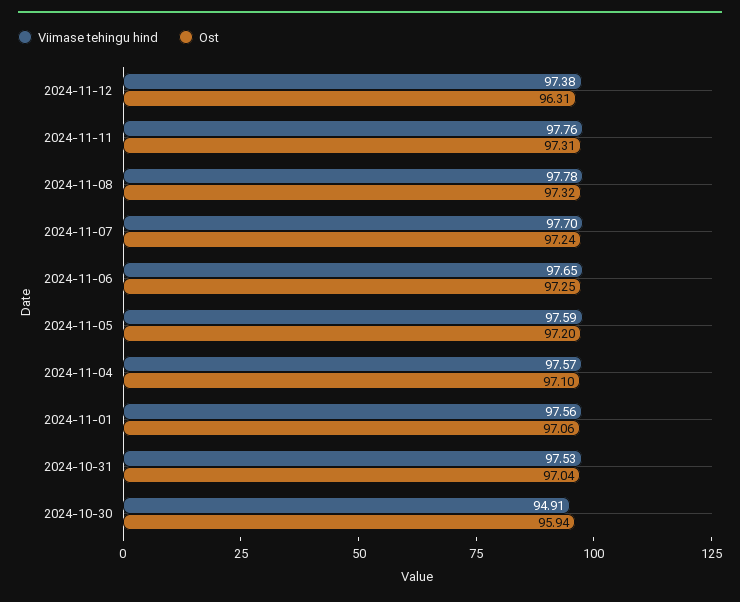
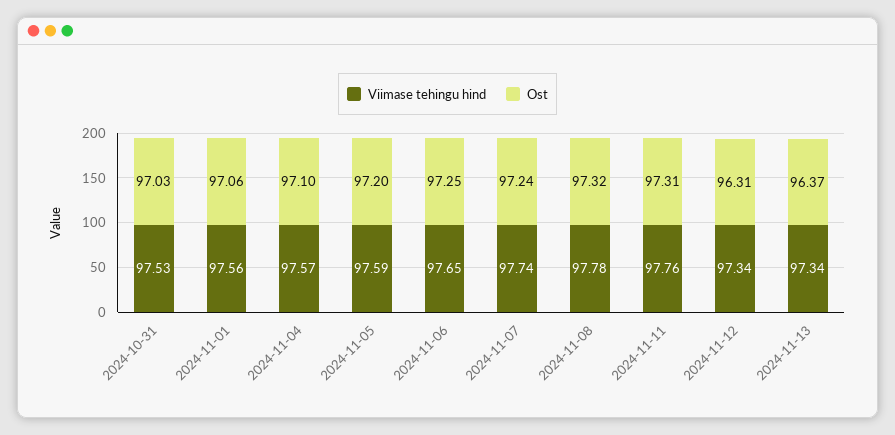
Viimase tehingu hind, 2024-11-12: 97.38 -> 97.34
Viimase tehingu hind, 2024-11-07: 97.7 -> 97.74
Ost, 2024-10-31: 97.04 -> 97.03
Viimase tehingu hind, 2024-10-30: 94.91 -> none
Ost, 2024-10-30: 95.94 -> none
Viimase tehingu hind, 2024-11-13: none -> 97.34
Ost, 2024-11-13: none -> 96.37

